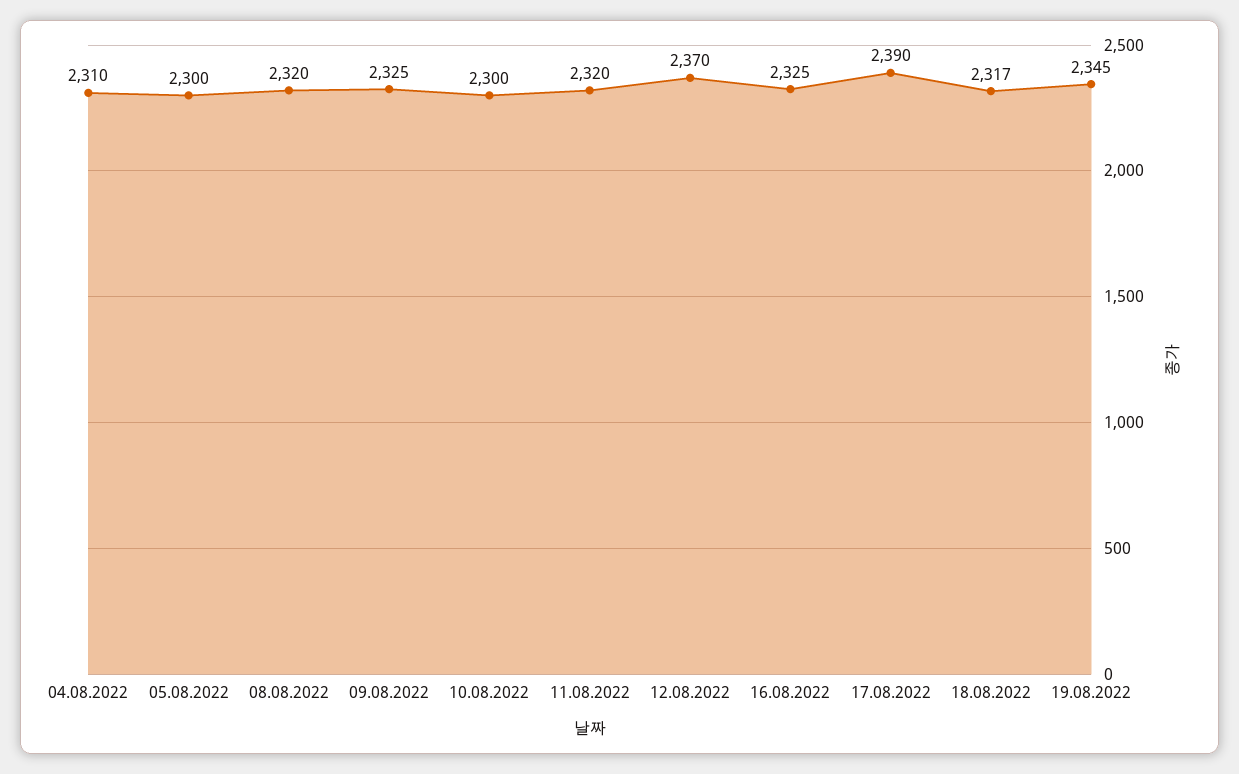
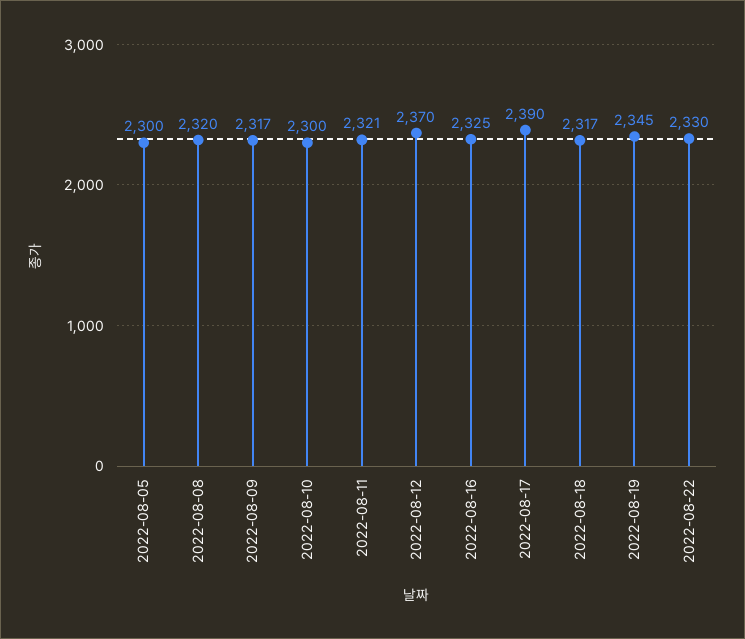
04.08.2022: 2310 -> none
09.08.2022: 2325 -> 2317
11.08.2022: 2320 -> 2321
2022-08-22: none -> 2330

